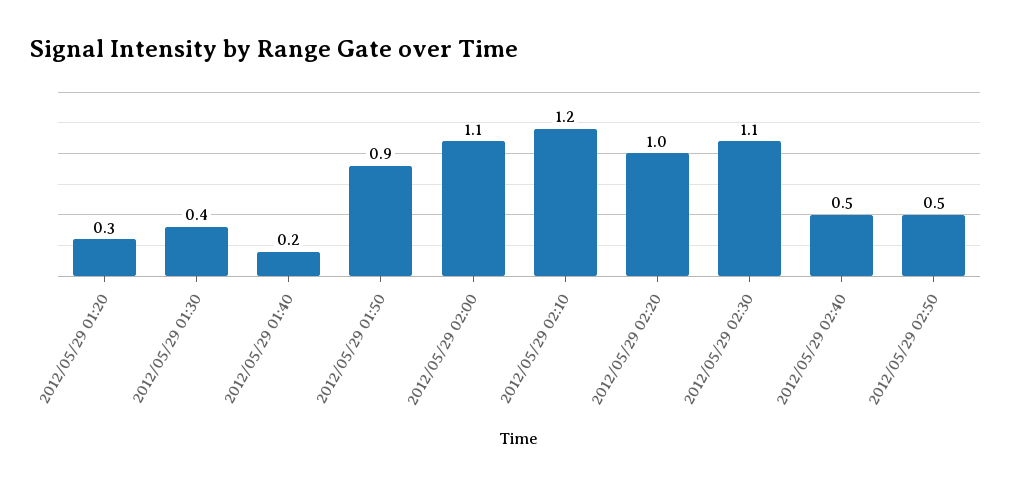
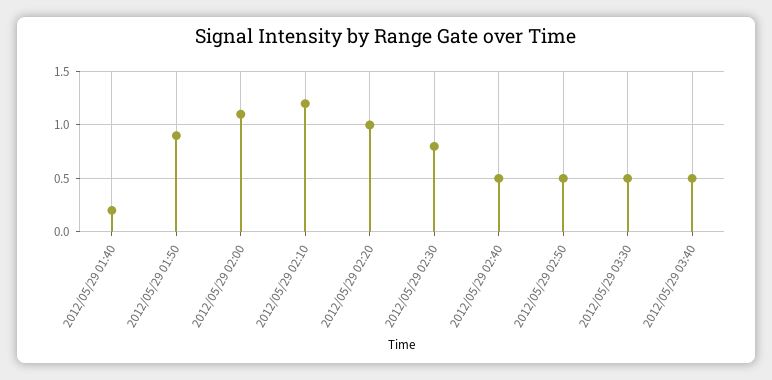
2012/05/29 01:20: 0.3 -> none
2012/05/29 01:30: 0.4 -> none
2012/05/29 02:30: 1.1 -> 0.8
2012/05/29 03:30: none -> 0.5
2012/05/29 03:40: none -> 0.5

